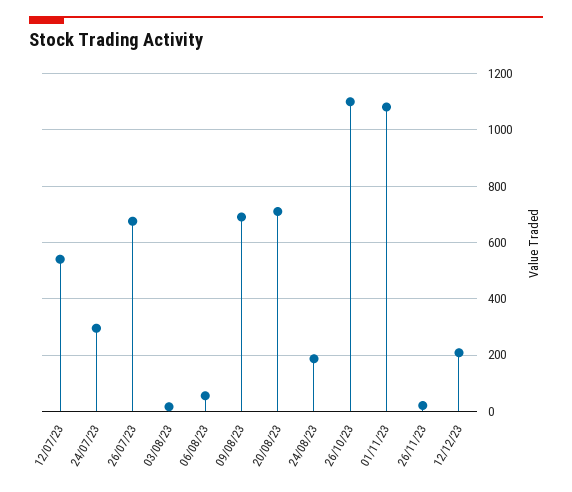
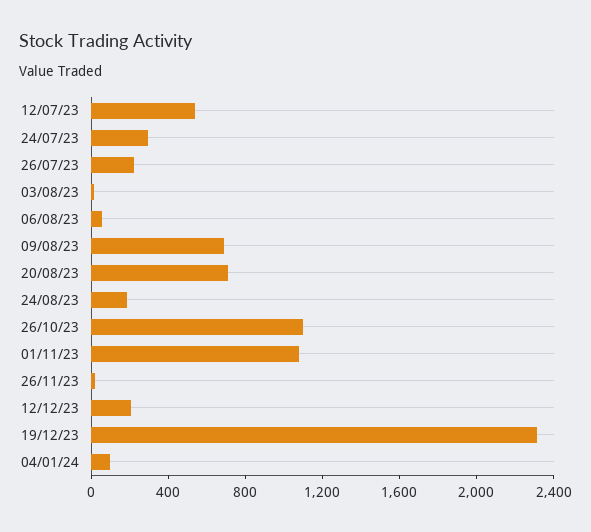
26/07/23: 675 -> 200
19/12/23: none -> 2300
04/01/24: none -> 100

